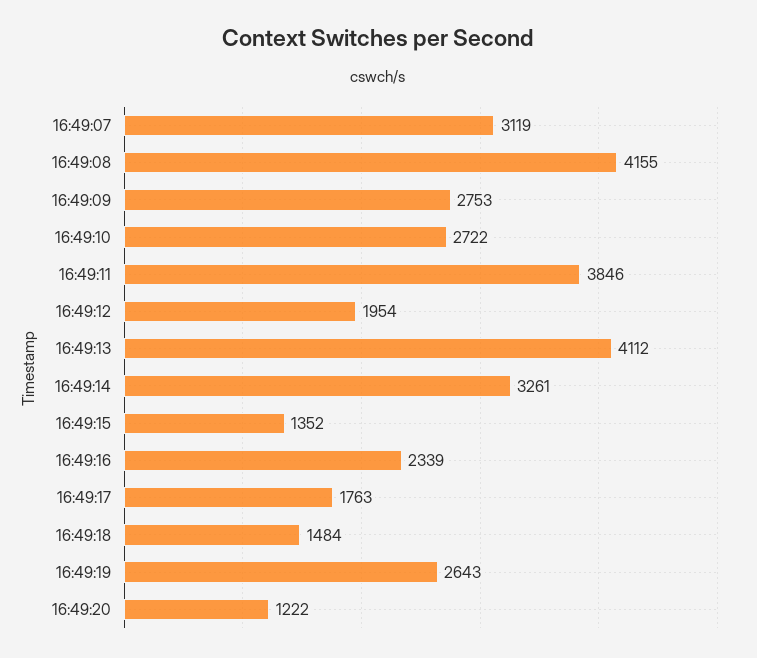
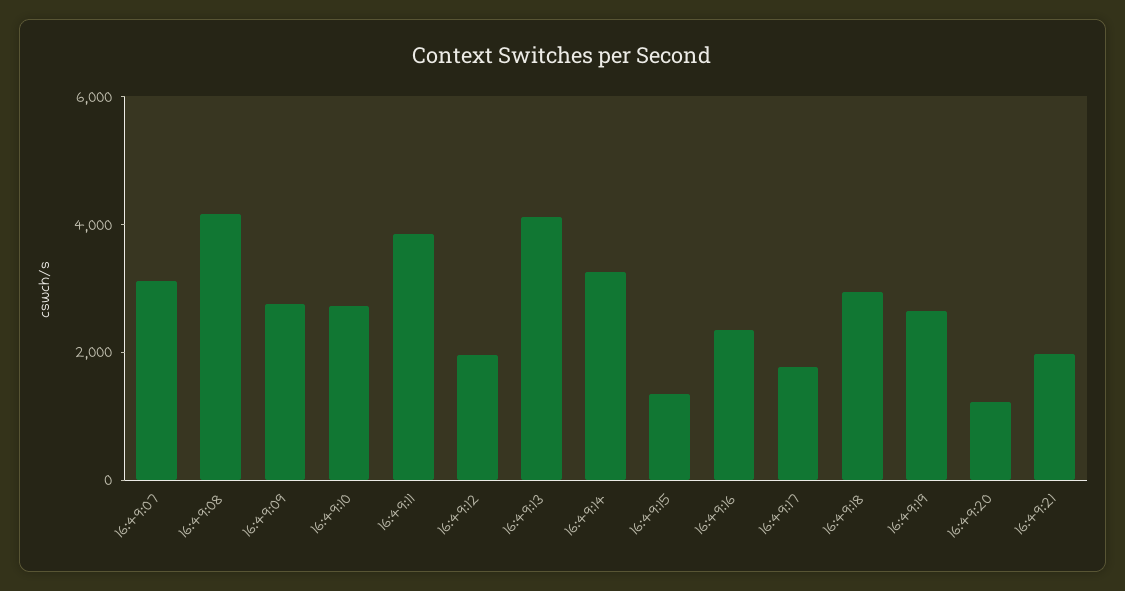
16:49:18: 1484 -> 3000
16:49:21: none -> 2000

